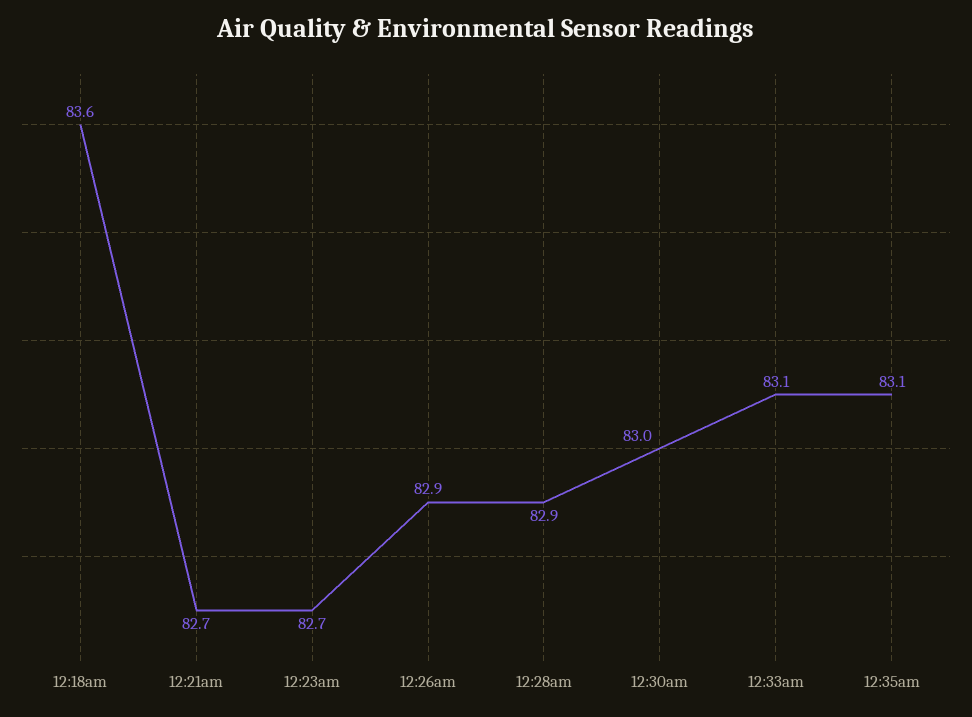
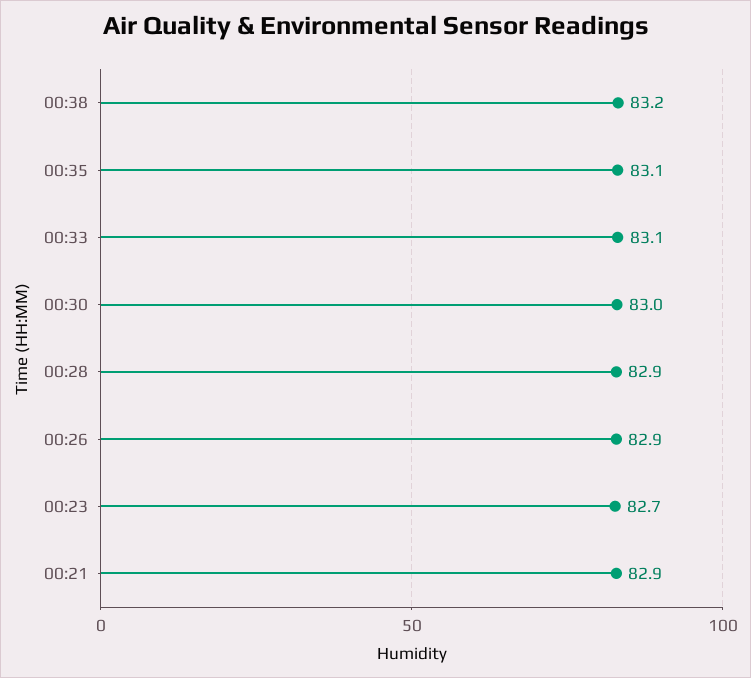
12:18am: 83.6 -> none
12:21am: 82.7 -> 82.9
00:38: none -> 83.2

